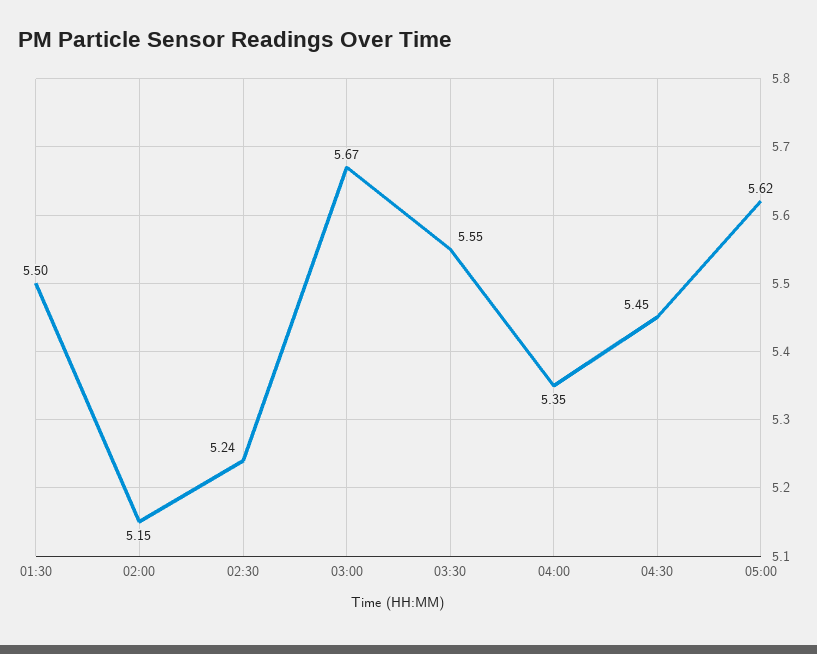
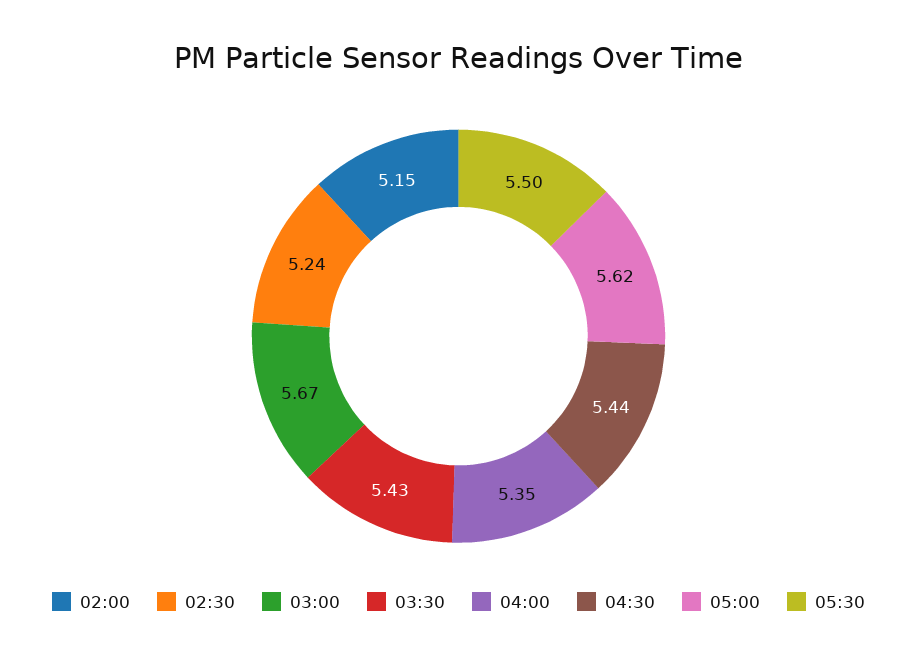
01:30: 5.5 -> none
03:30: 5.55 -> 5.43
04:30: 5.45 -> 5.44
05:30: none -> 5.5

